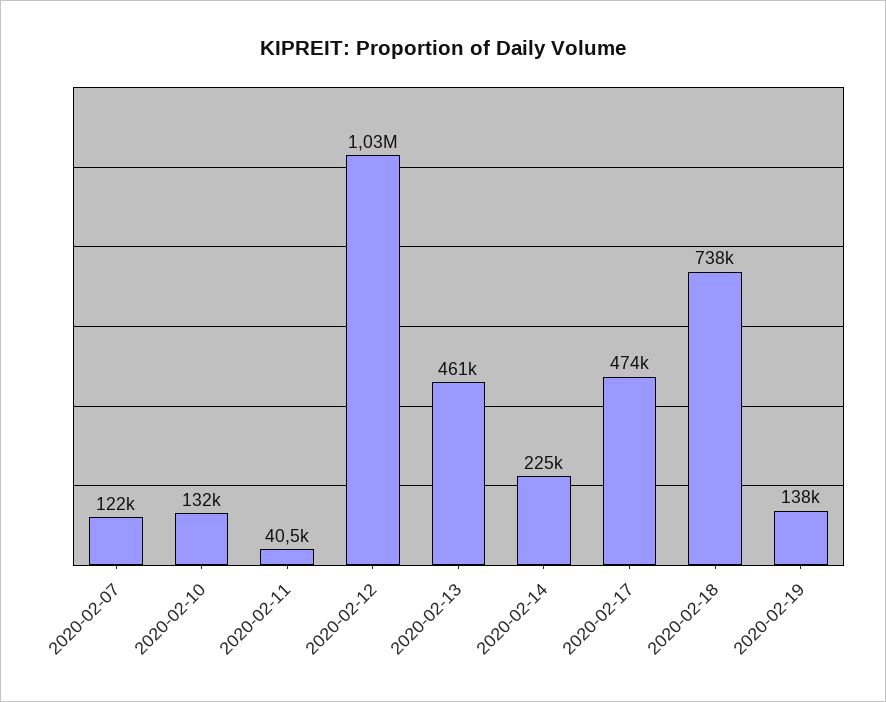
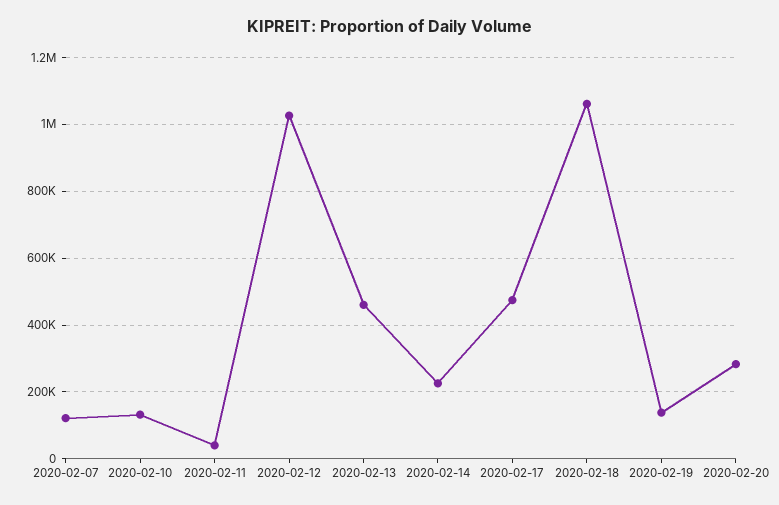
2020-02-18: 738000 -> 1060000
2020-02-20: none -> 280000

